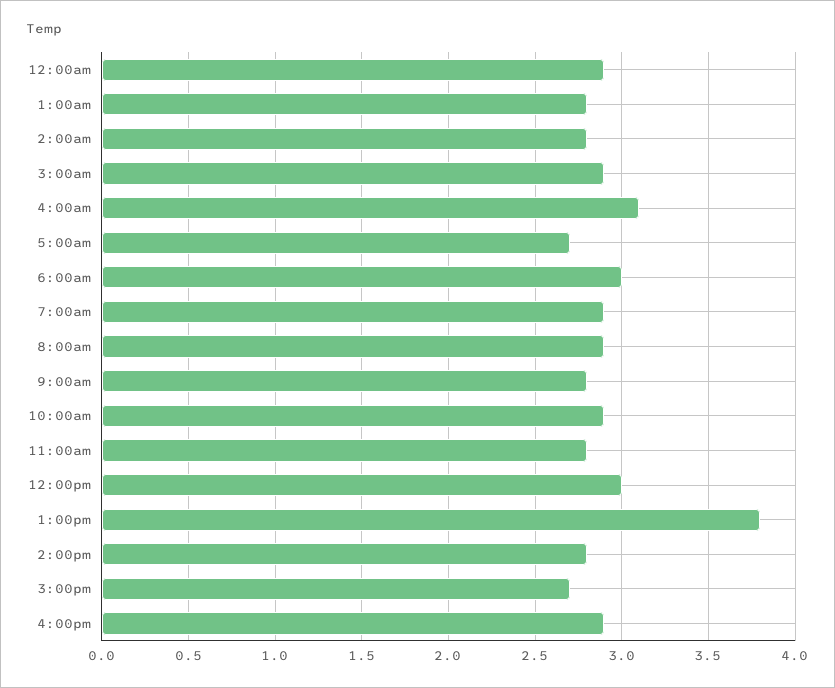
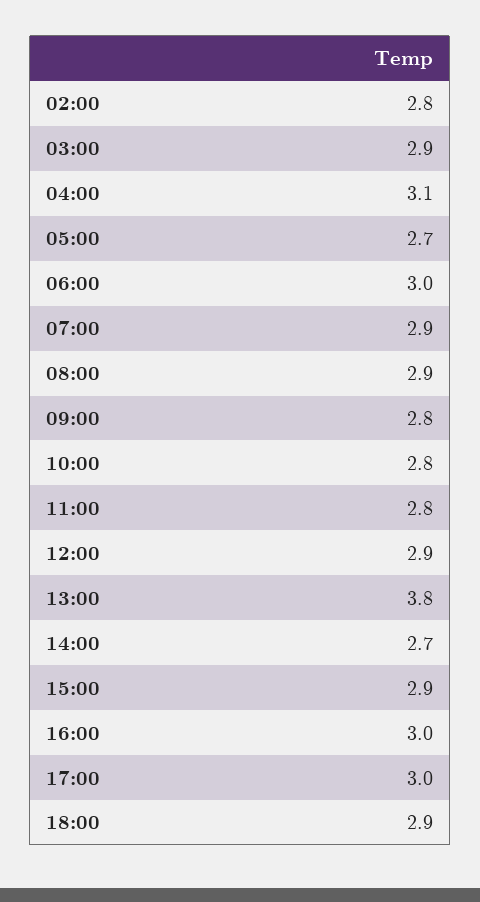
12:00am: 2.9 -> none
1:00am: 2.8 -> none
10:00am: 2.9 -> 2.8
12:00pm: 3 -> 2.9
2:00pm: 2.8 -> 2.7
3:00pm: 2.7 -> 2.9
4:00pm: 2.9 -> 3
17:00: none -> 3
18:00: none -> 2.9

